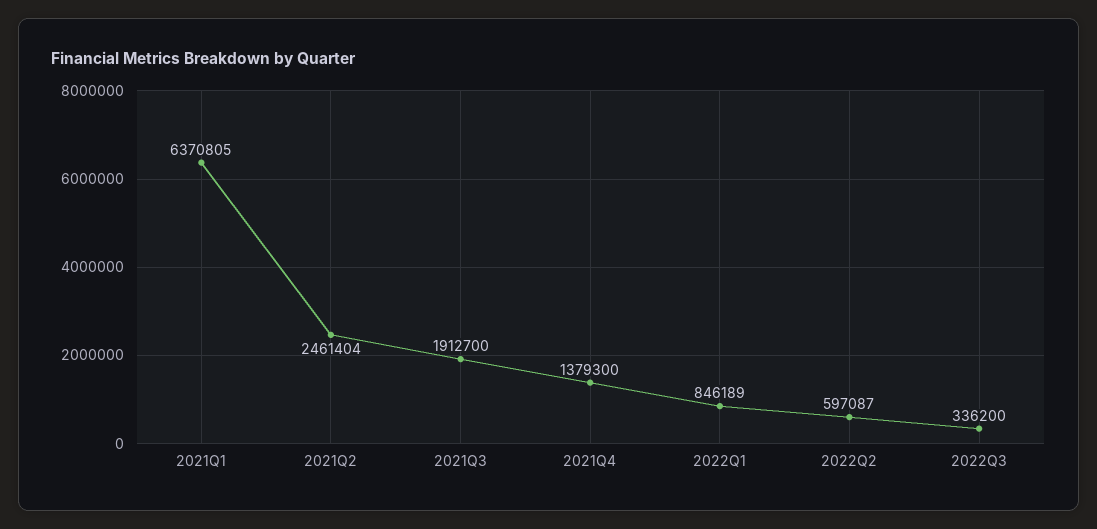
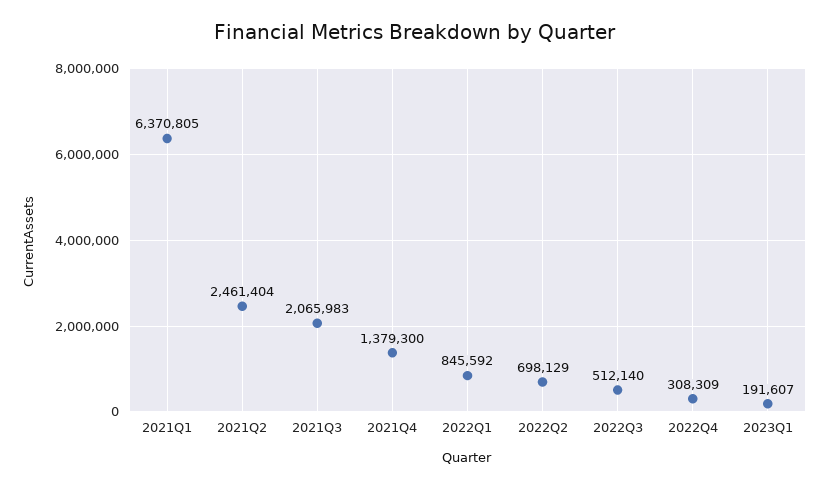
2021Q3: 1912700 -> 2065983
2022Q1: 846189 -> 845592
2022Q2: 597087 -> 698129
2022Q3: 336200 -> 512140
2022Q4: none -> 308309
2023Q1: none -> 191607

